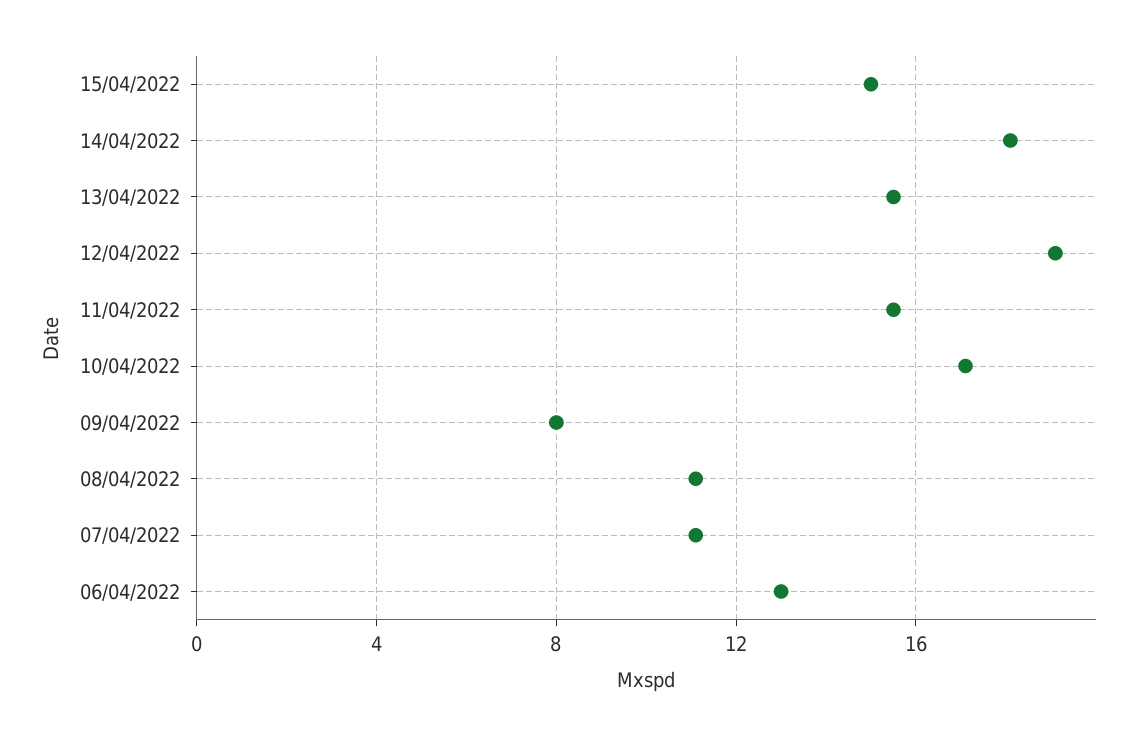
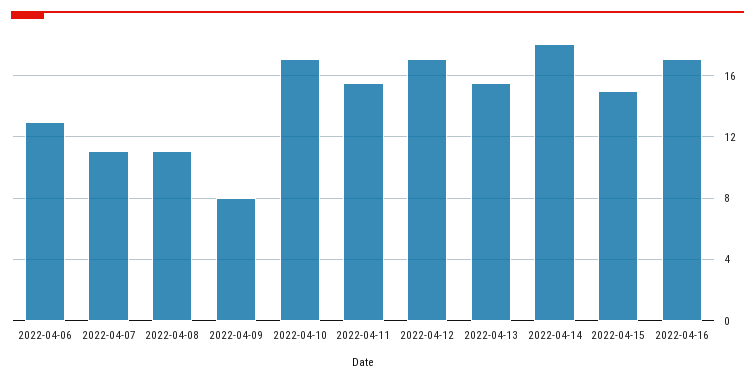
12/04/2022: 19 -> 17
2022-04-16: none -> 17

